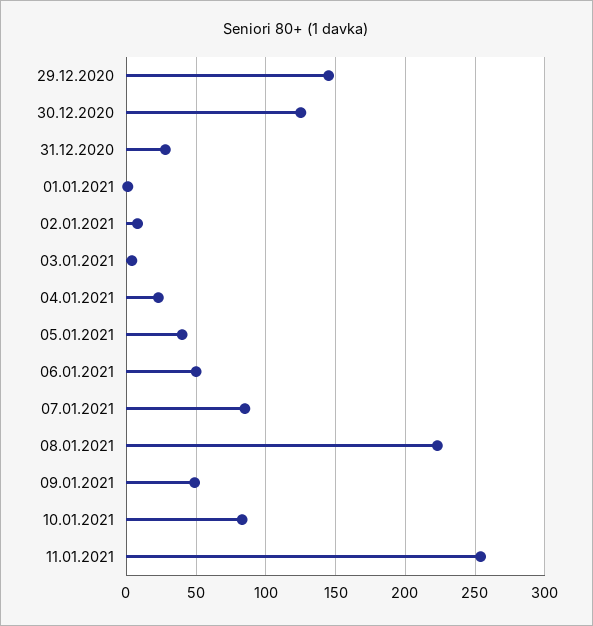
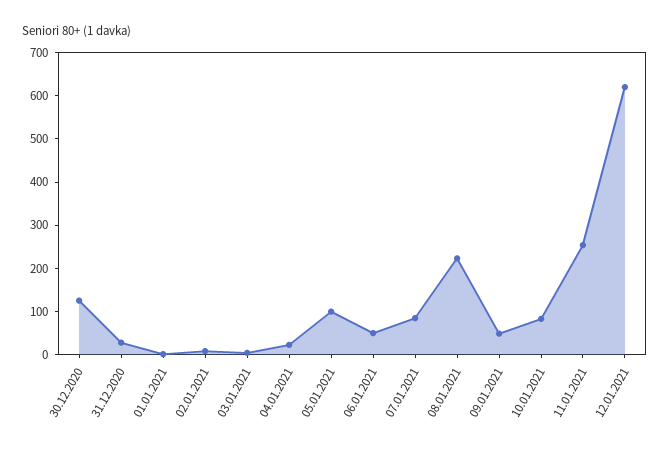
29.12.2020: 145 -> none
05.01.2021: 40 -> 100
12.01.2021: none -> 620

